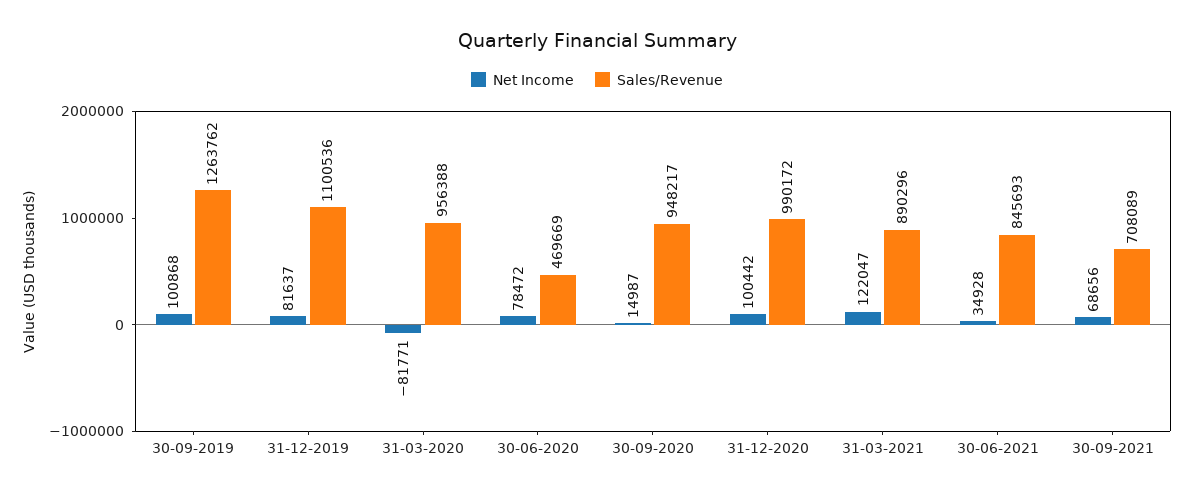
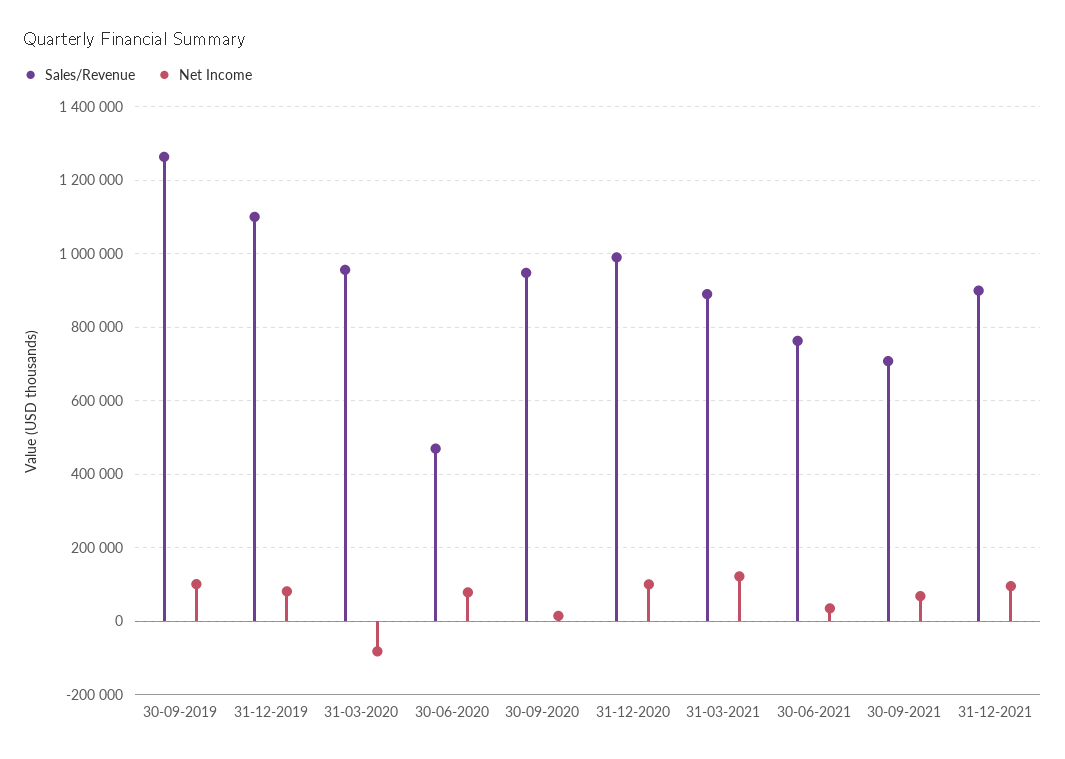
Sales/Revenue, 30-06-2021: 845693 -> 760000
Sales/Revenue, 31-12-2021: none -> 900000
Net Income, 31-12-2021: none -> 100000

